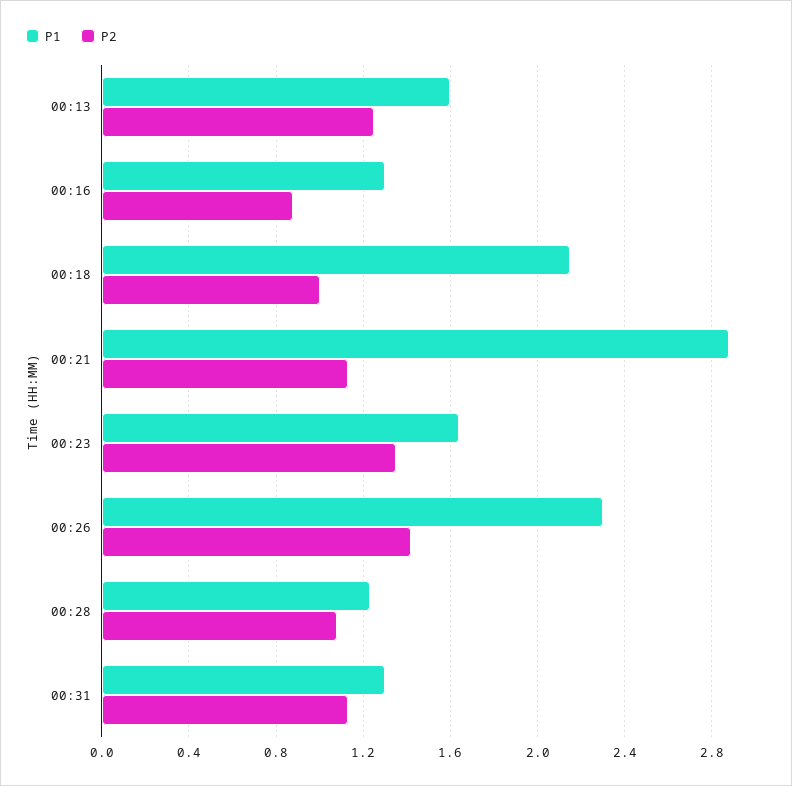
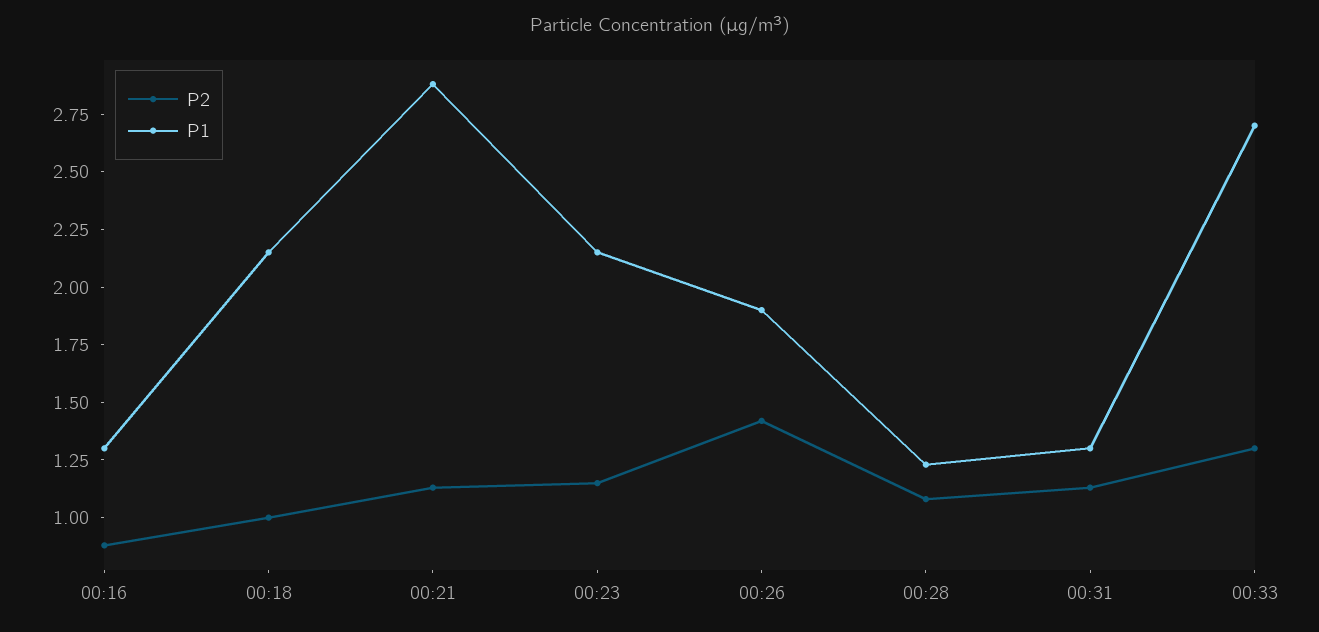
P1, 00:13: 1.6 -> none
P2, 00:13: 1.25 -> none
P1, 00:23: 1.65 -> 2.15
P2, 00:23: 1.35 -> 1.15
P1, 00:26: 2.3 -> 1.9
P2, 00:33: none -> 1.3
P1, 00:33: none -> 2.7

